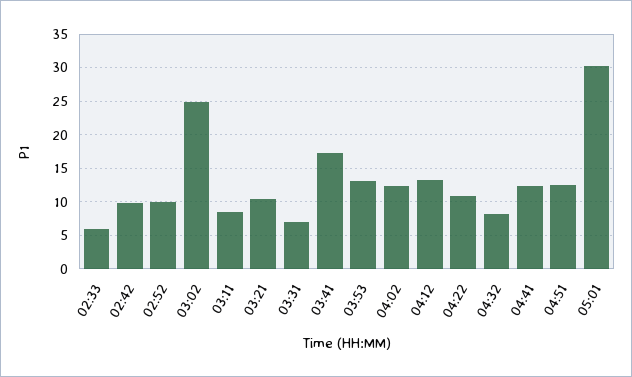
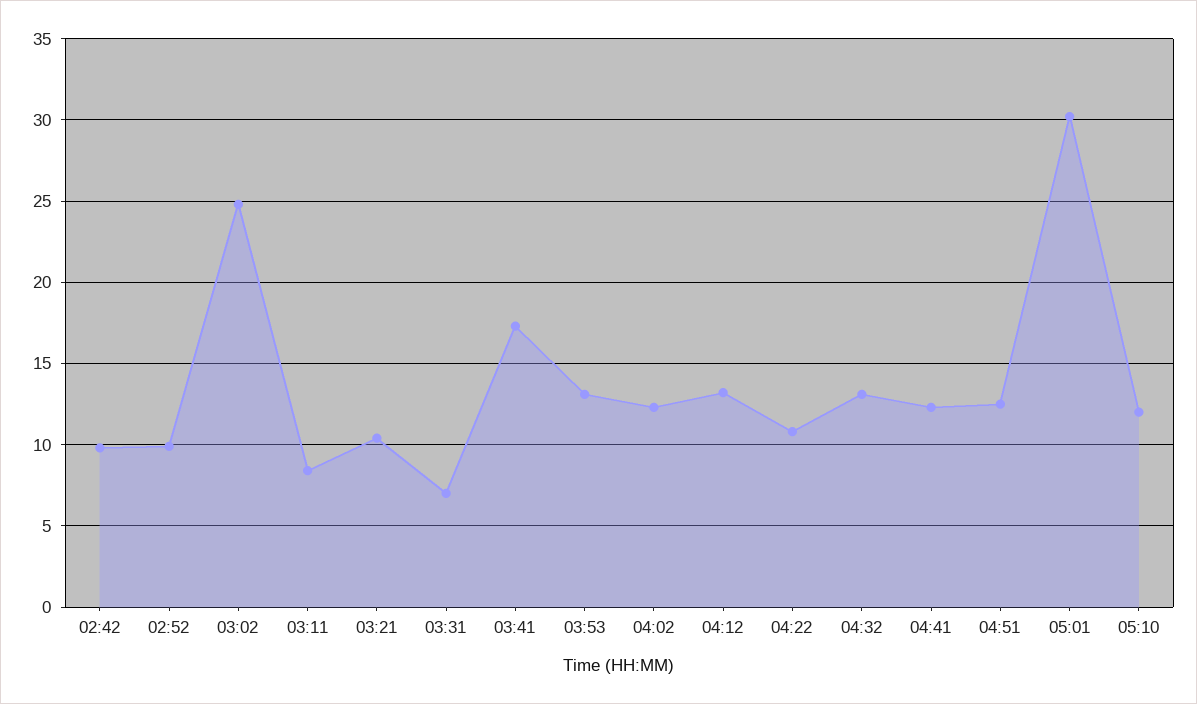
02:33: 6 -> none
04:32: 8 -> 13
05:10: none -> 12

